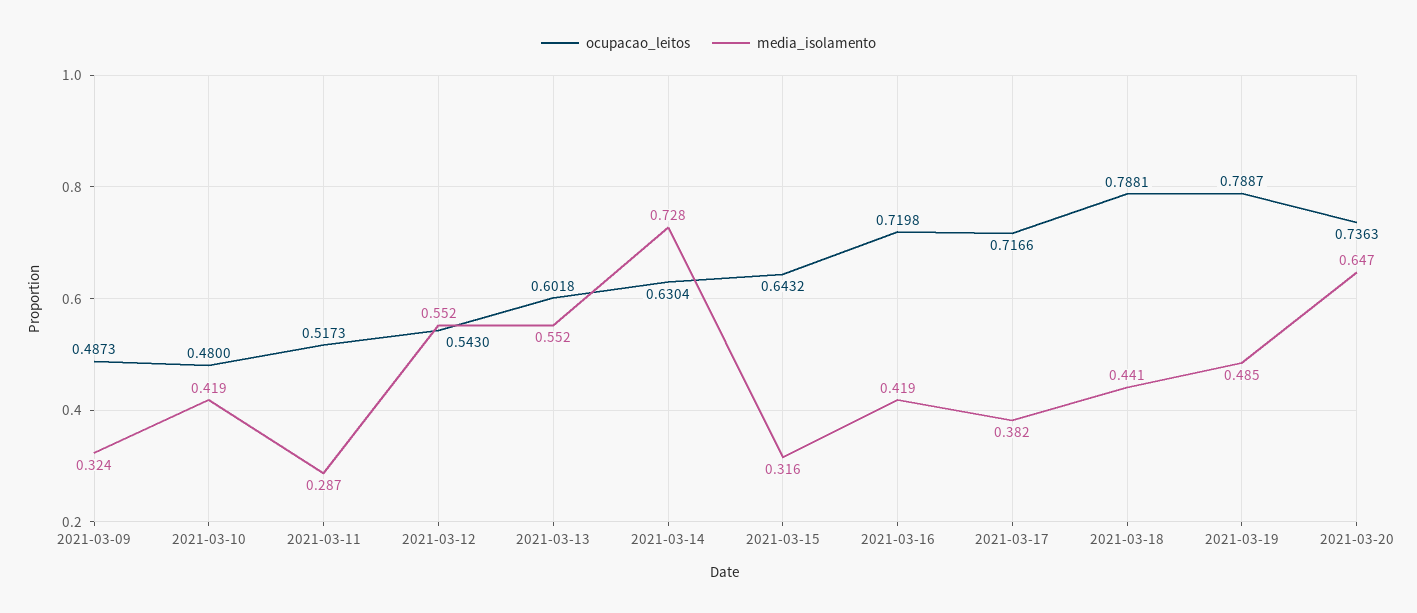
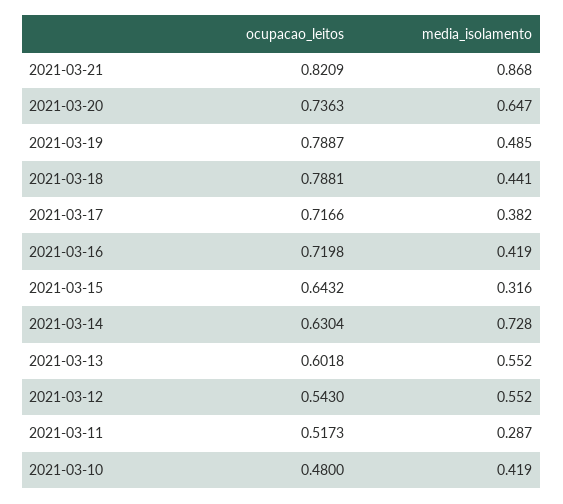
ocupacao_leitos, 2021-03-09: 0.4873 -> none
media_isolamento, 2021-03-09: 0.324 -> none
ocupacao_leitos, 2021-03-21: none -> 0.8209
media_isolamento, 2021-03-21: none -> 0.868

